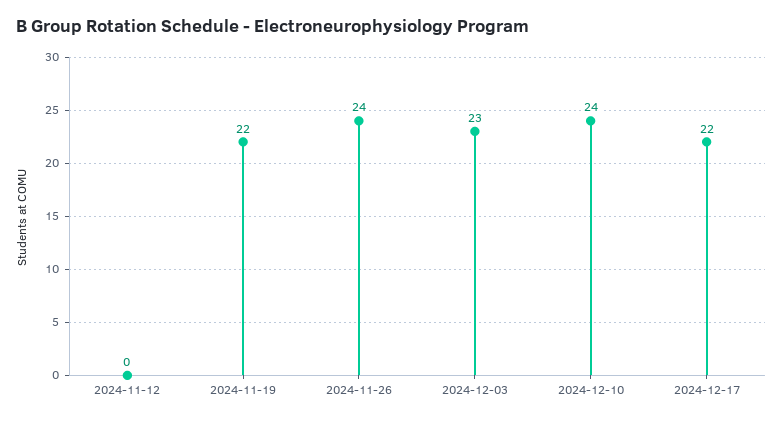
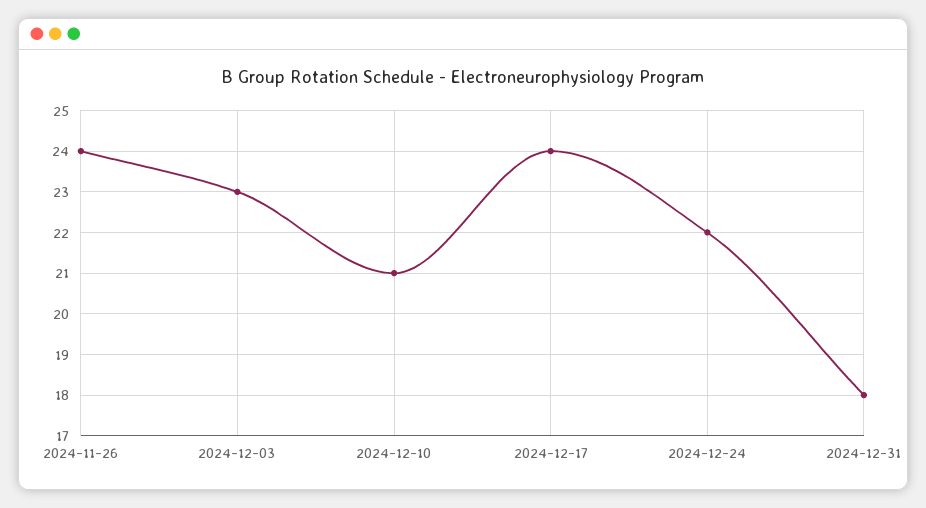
2024-11-12: 0 -> none
2024-11-19: 22 -> none
2024-12-10: 24 -> 21
2024-12-17: 22 -> 24
2024-12-24: none -> 22
2024-12-31: none -> 18

